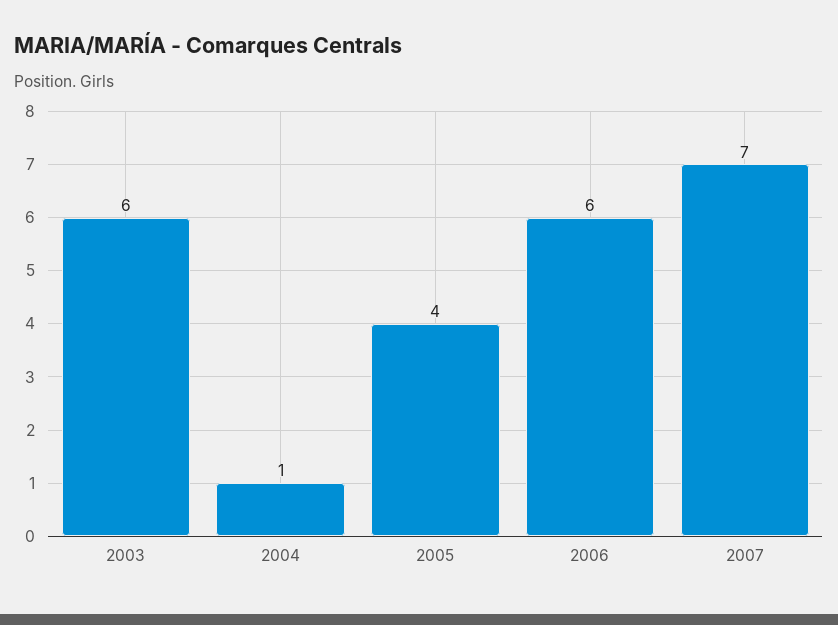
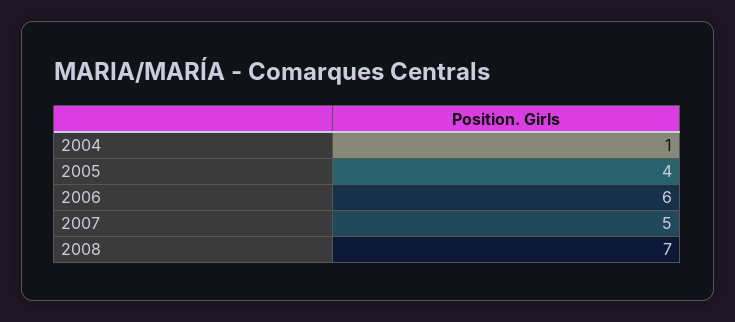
2003: 6 -> none
2007: 7 -> 5
2008: none -> 7

